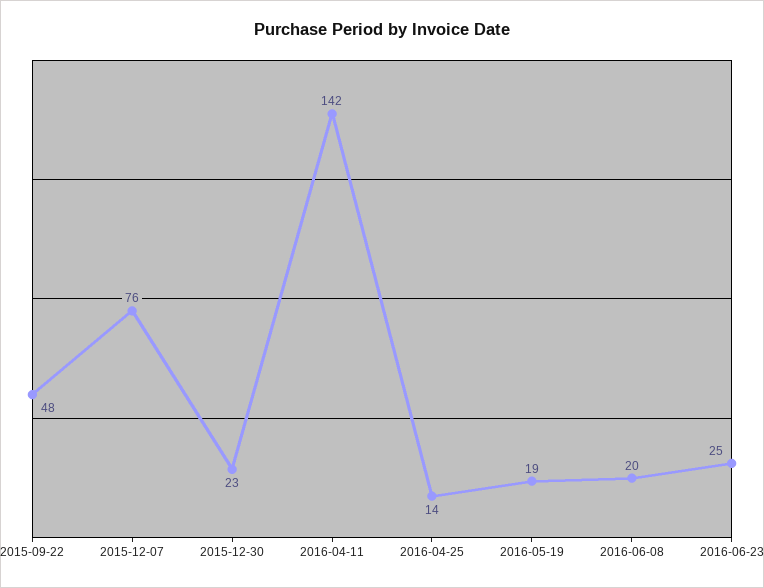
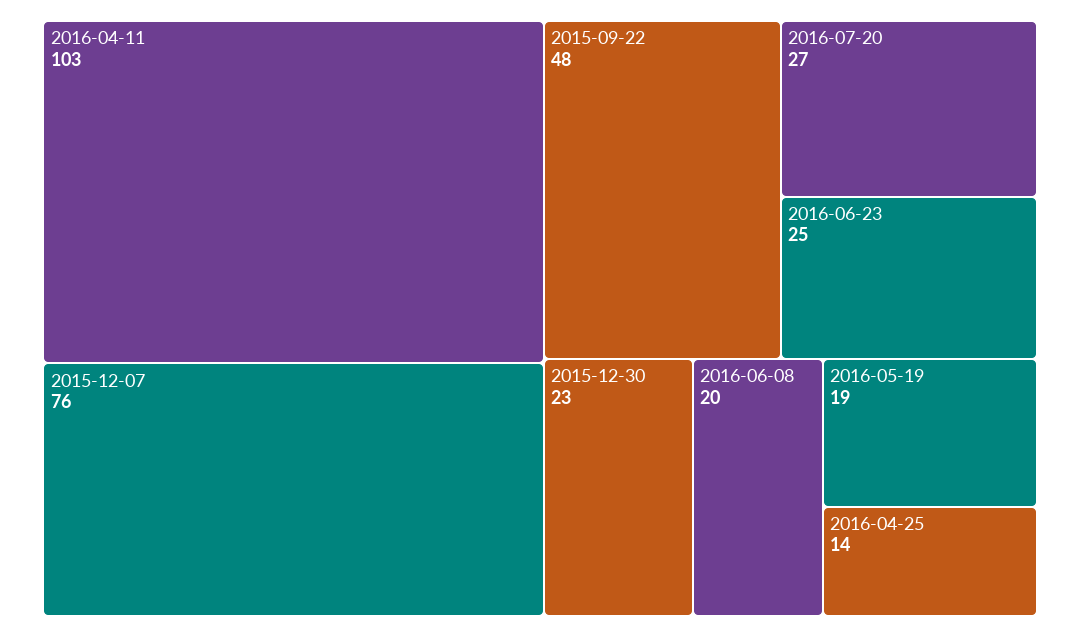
2016-04-11: 142 -> 103
2016-07-20: none -> 27

